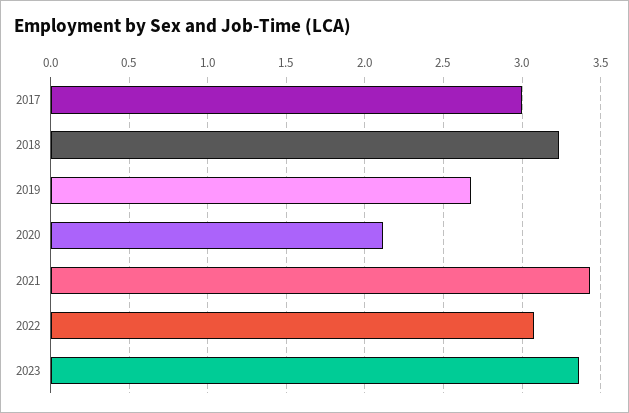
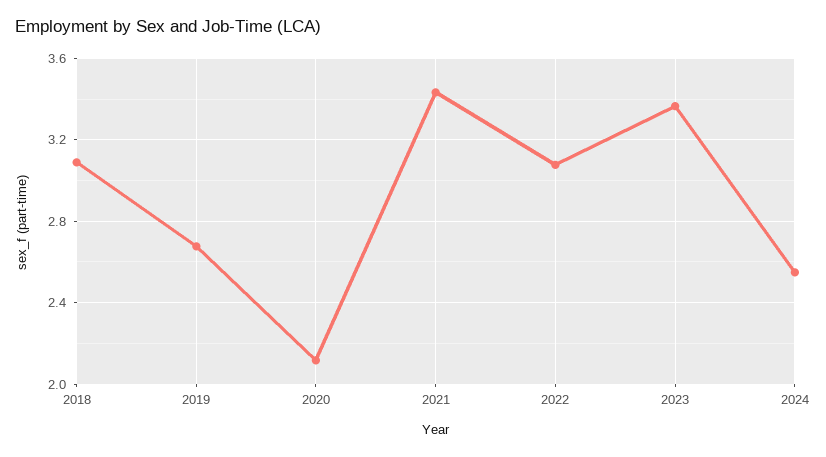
2017: 3 -> none
2018: 3.25 -> 3.1
2024: none -> 2.55

